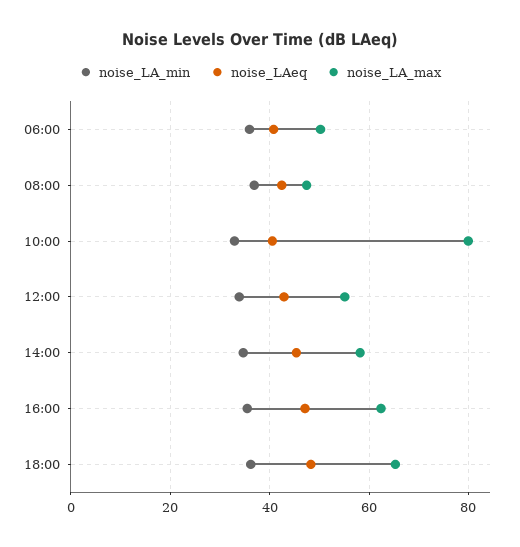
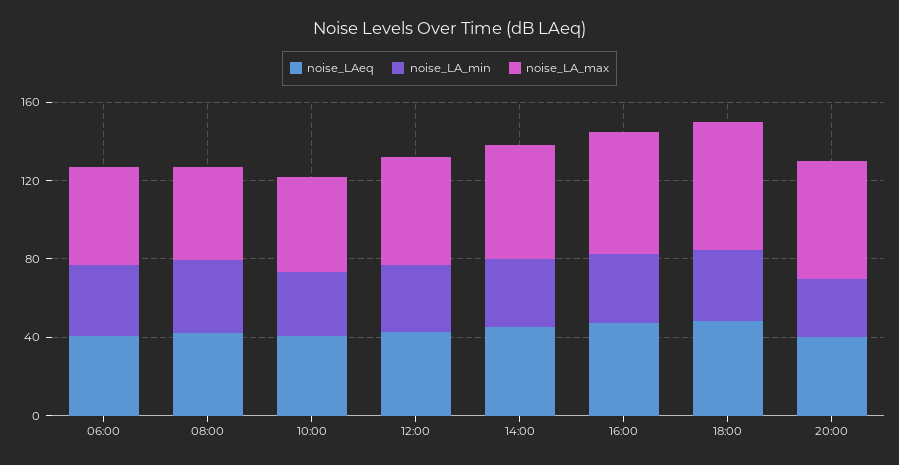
noise_LA_max, 10:00: 80 -> 50
noise_LAeq, 20:00: none -> 40
noise_LA_min, 20:00: none -> 30
noise_LA_max, 20:00: none -> 60

